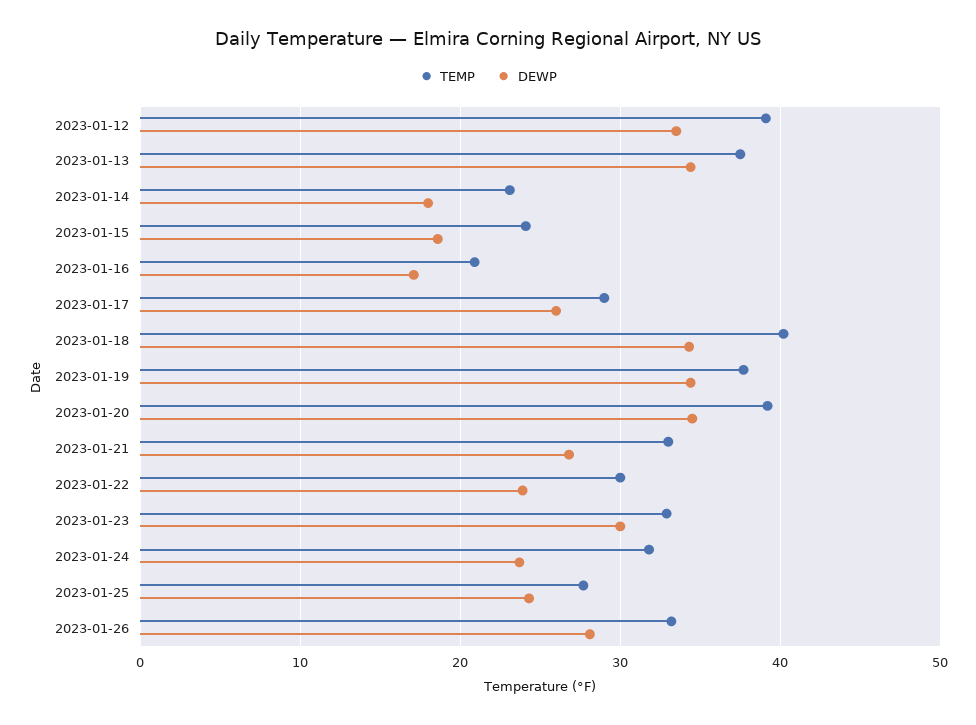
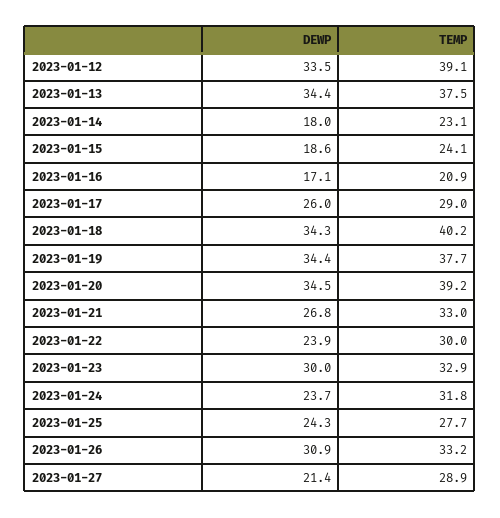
DEWP, 2023-01-26: 28 -> 30.9
DEWP, 2023-01-27: none -> 21.4
TEMP, 2023-01-27: none -> 28.9

